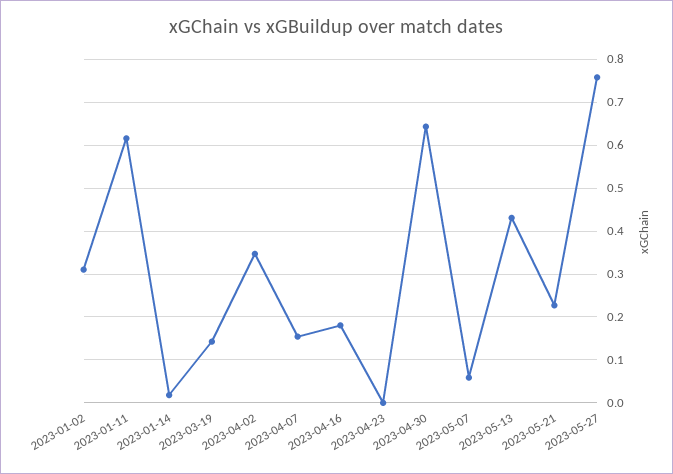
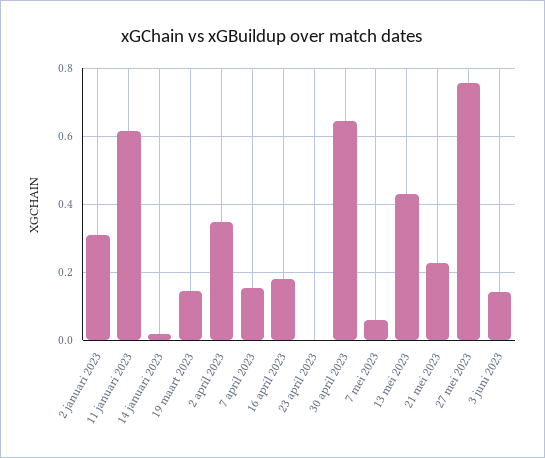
3 juni 2023: none -> 0.14

